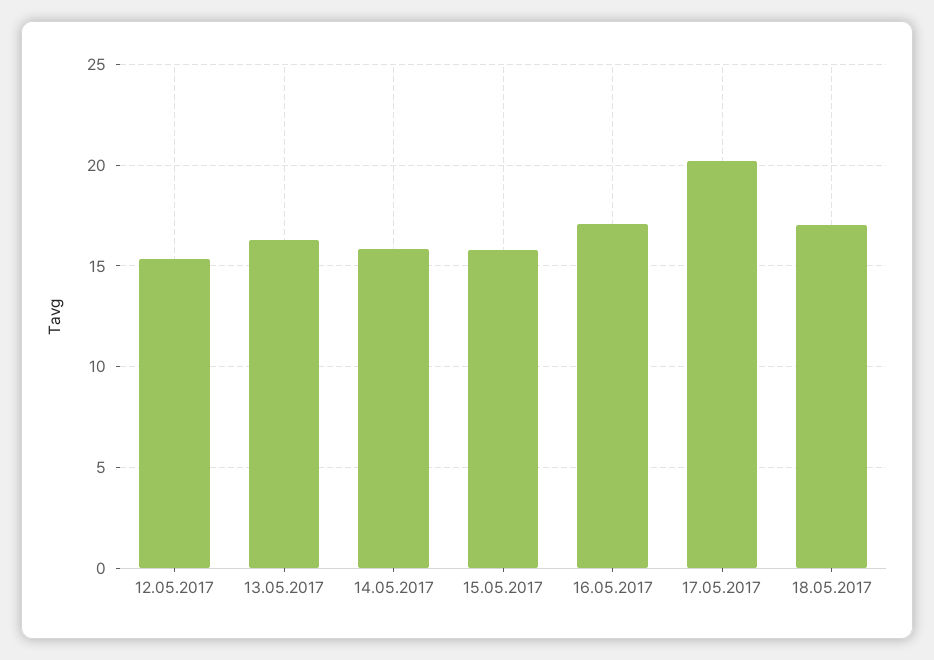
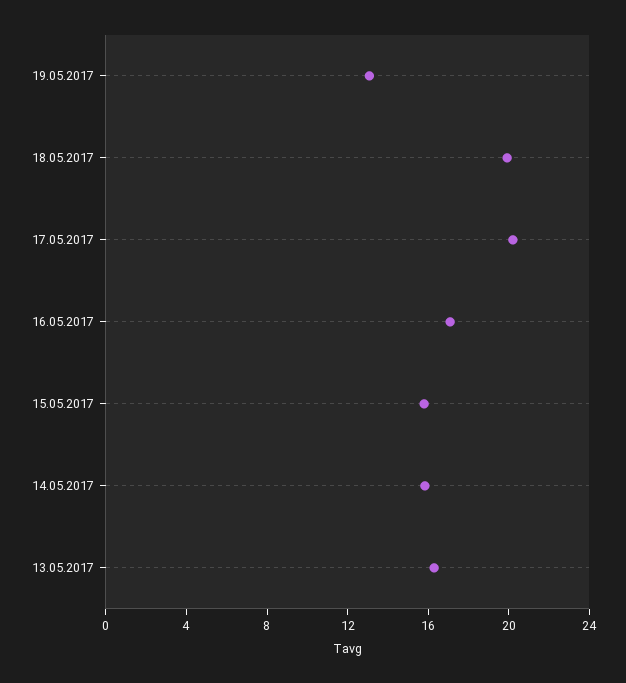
12.05.2017: 15.5 -> none
18.05.2017: 17 -> 20
19.05.2017: none -> 13

